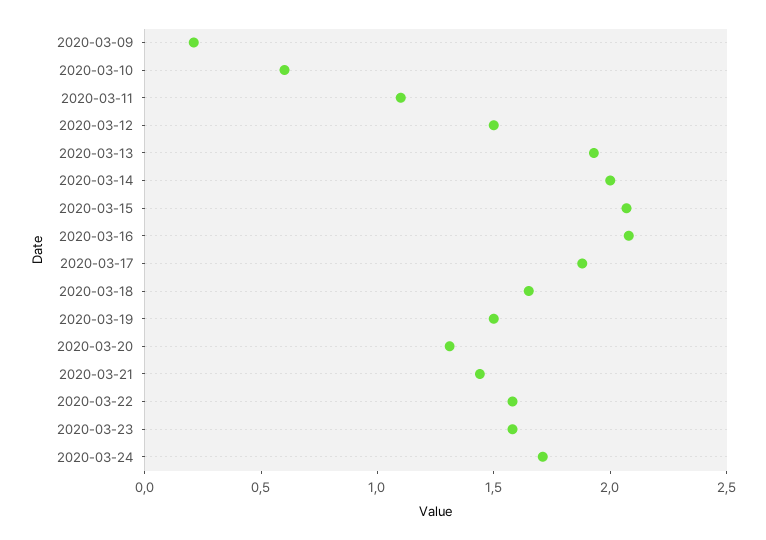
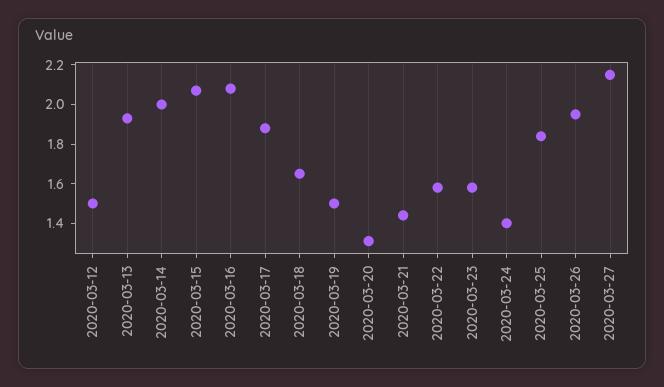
2020-03-09: 0.2 -> none
2020-03-10: 0.6 -> none
2020-03-11: 1.1 -> none
2020-03-24: 1.7 -> 1.4
2020-03-25: none -> 1.85
2020-03-26: none -> 1.95
2020-03-27: none -> 2.15

